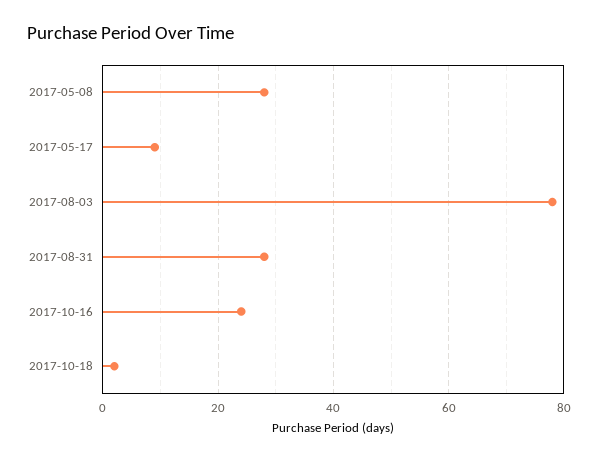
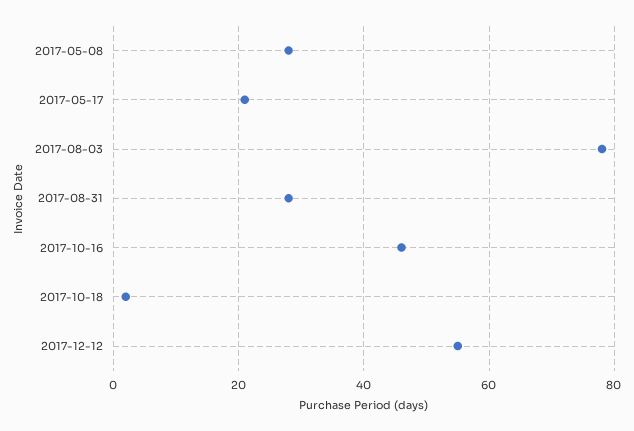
2017-05-17: 10 -> 20
2017-10-16: 25 -> 45
2017-12-12: none -> 55

